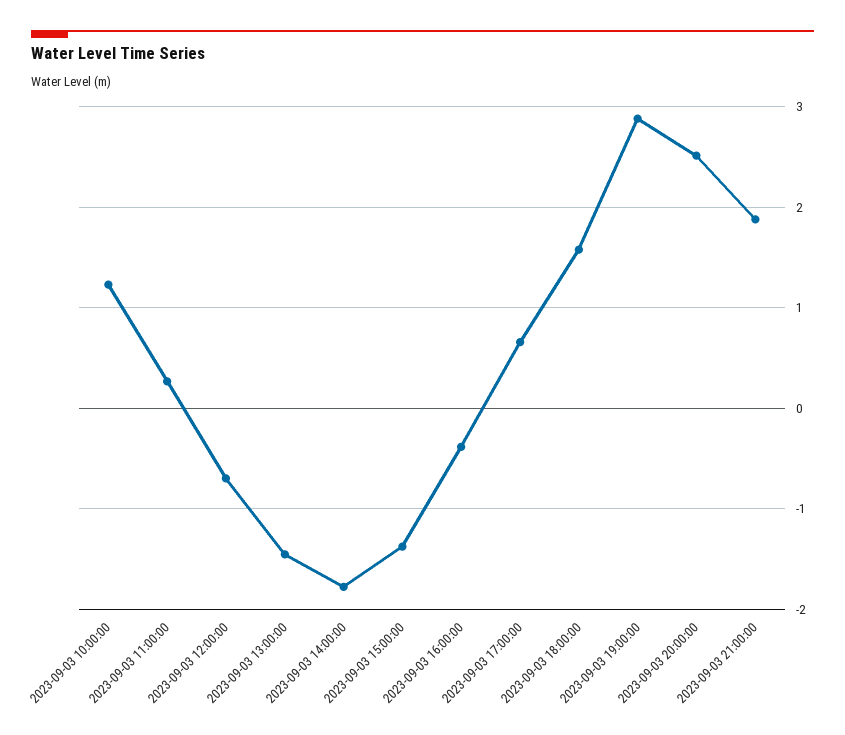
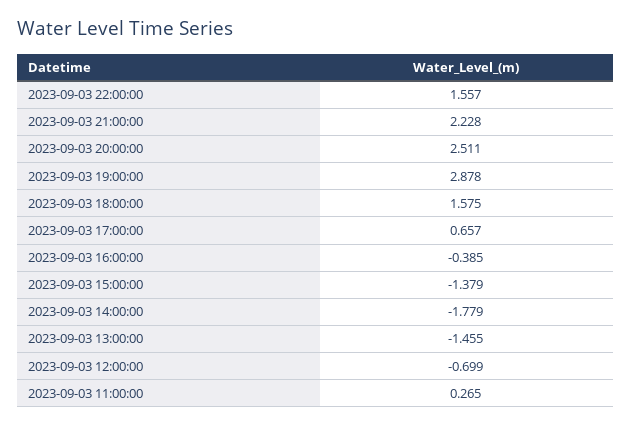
2023-09-03 10:00:00: 1.2 -> none
2023-09-03 21:00:00: 1.9 -> 2.228
2023-09-03 22:00:00: none -> 1.557

